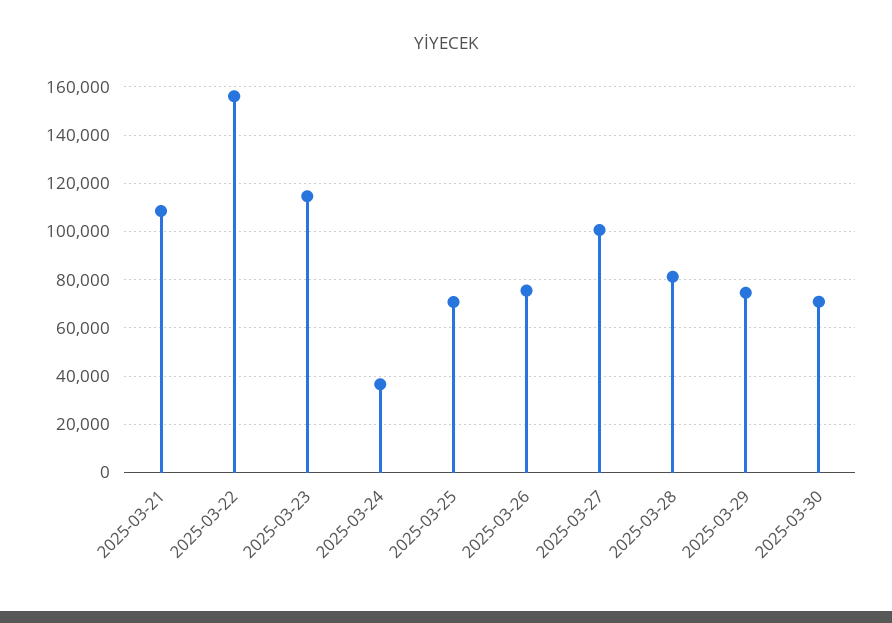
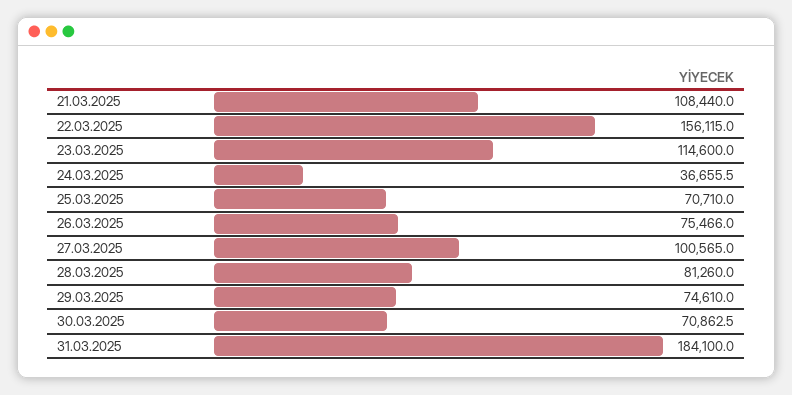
31.03.2025: none -> 184100

